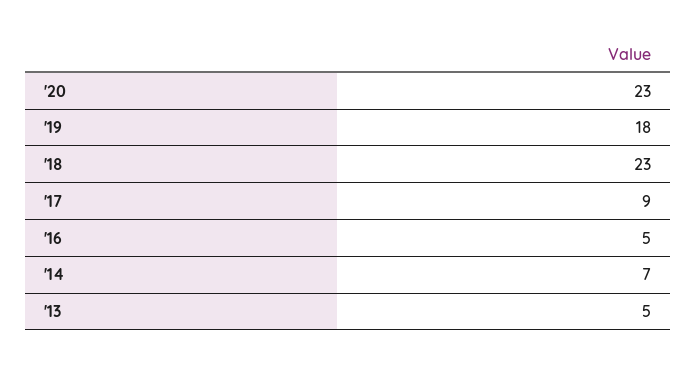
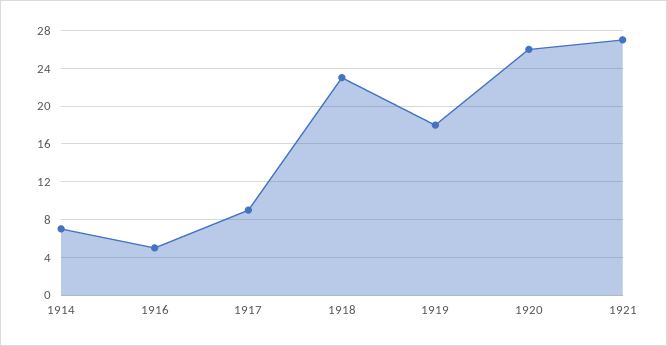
'20: 23 -> 26
'13: 5 -> none
1921: none -> 27

